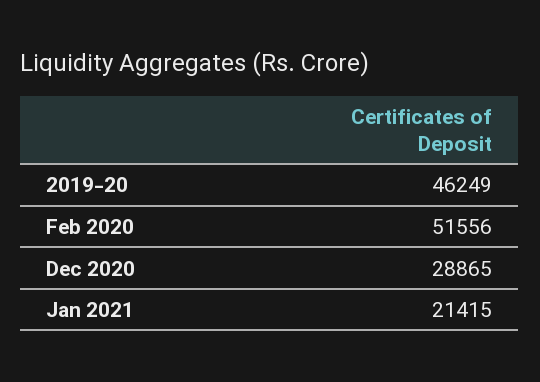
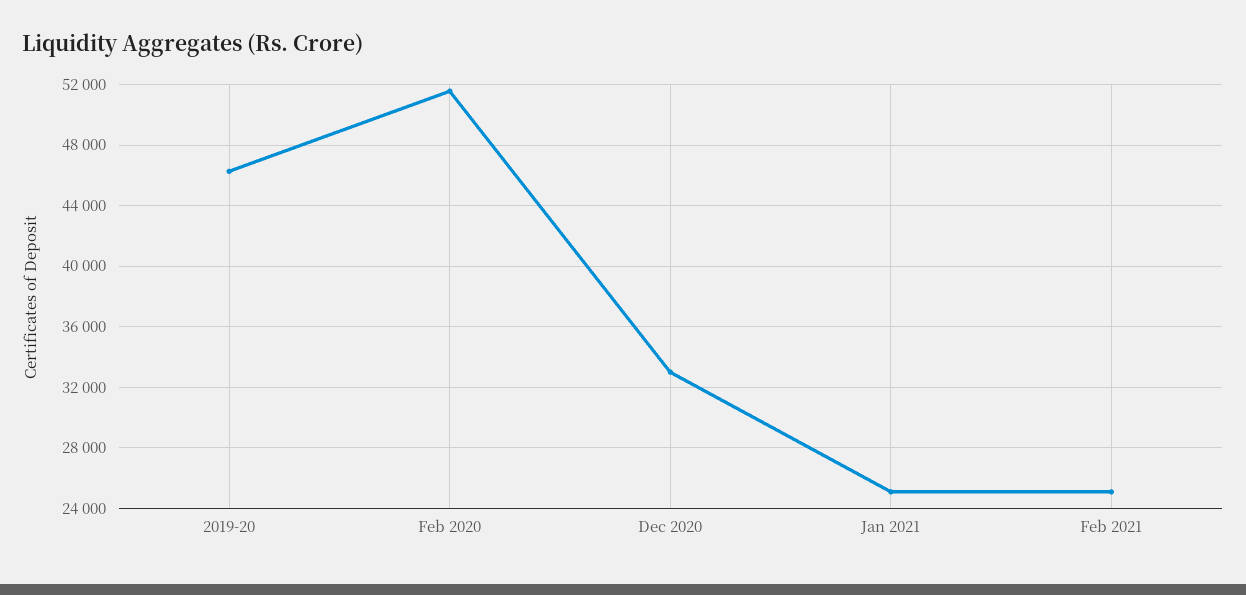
Dec 2020: 28865 -> 33000
Jan 2021: 21415 -> 25000
Feb 2021: none -> 25000

